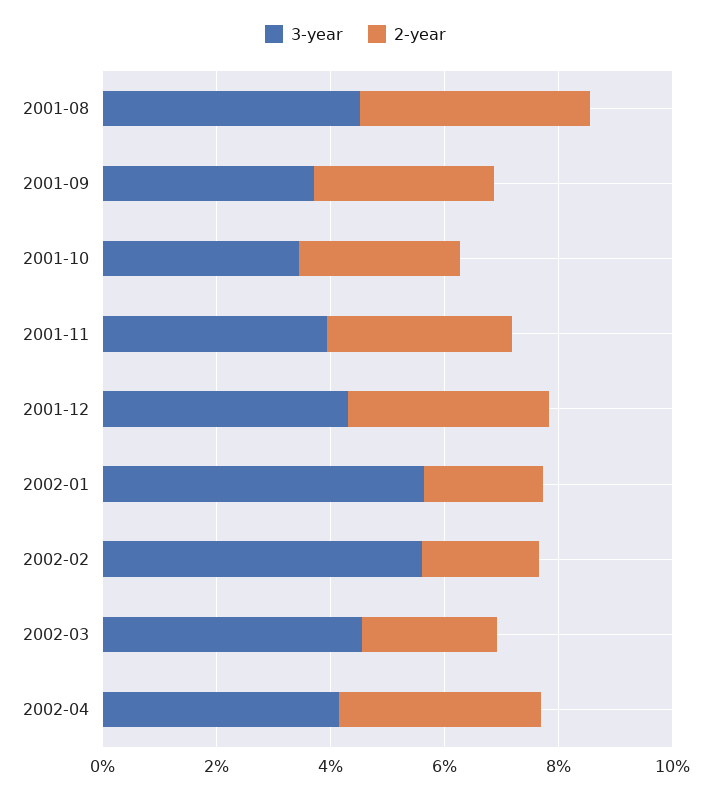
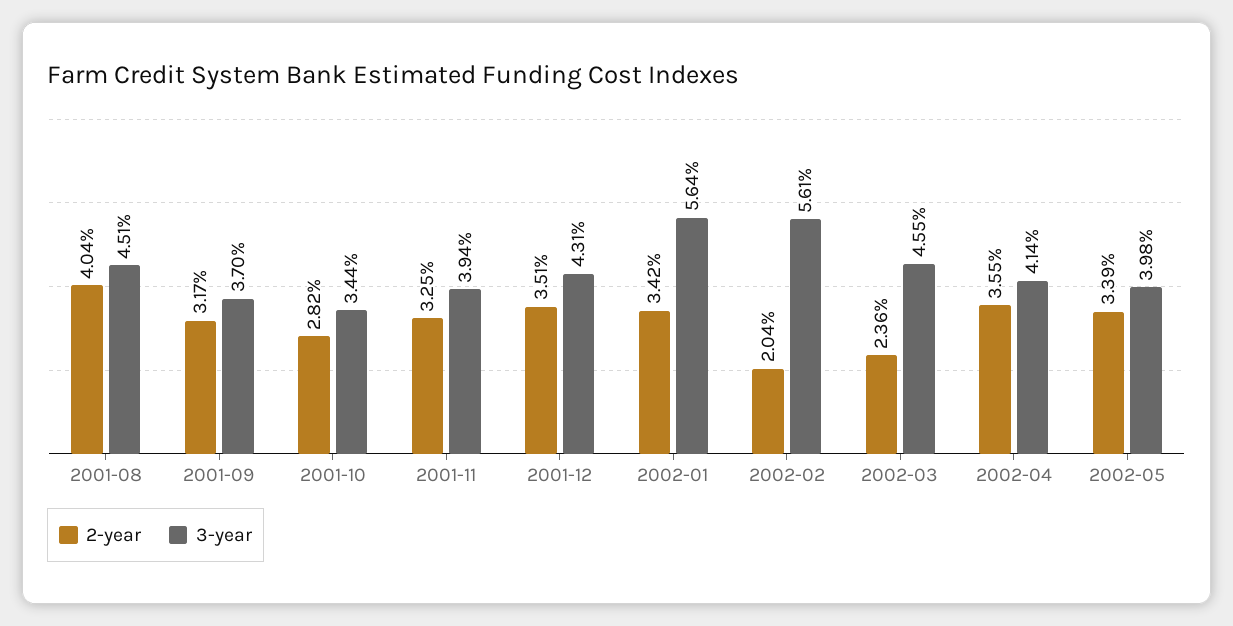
2-year, 2002-01: 2 -> 3.42
2-year, 2002-05: none -> 3.39
3-year, 2002-05: none -> 3.98

